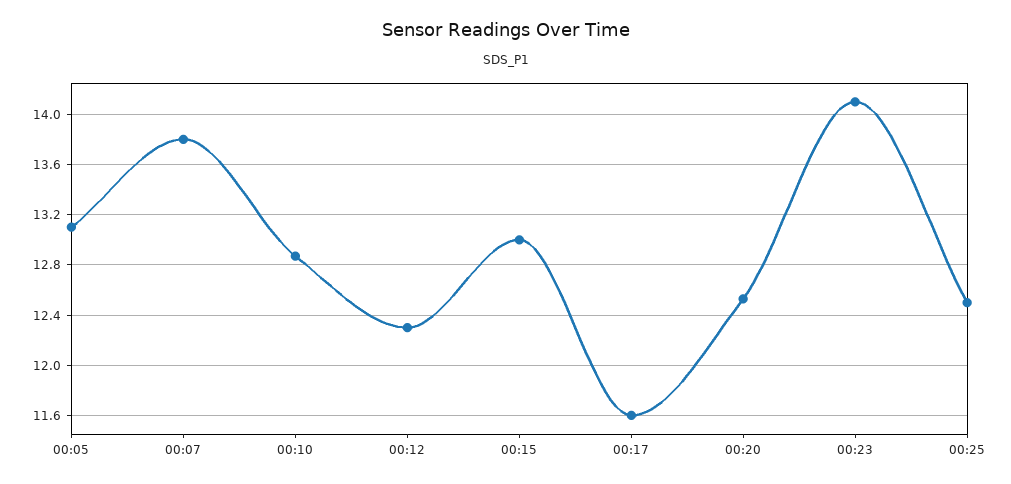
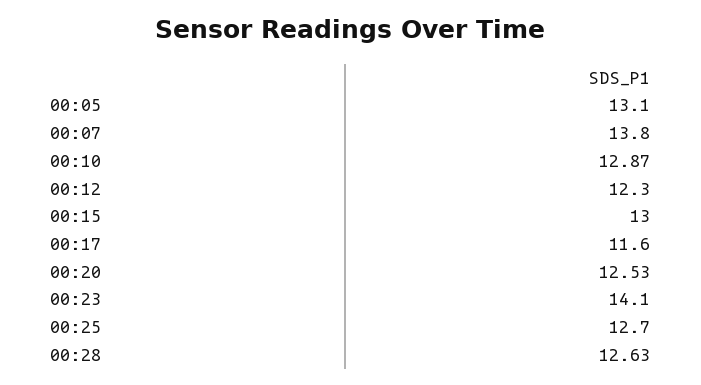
00:25: 12.5 -> 12.7
00:28: none -> 12.63

